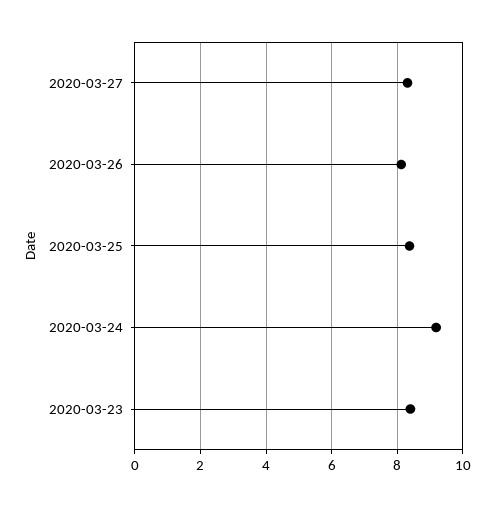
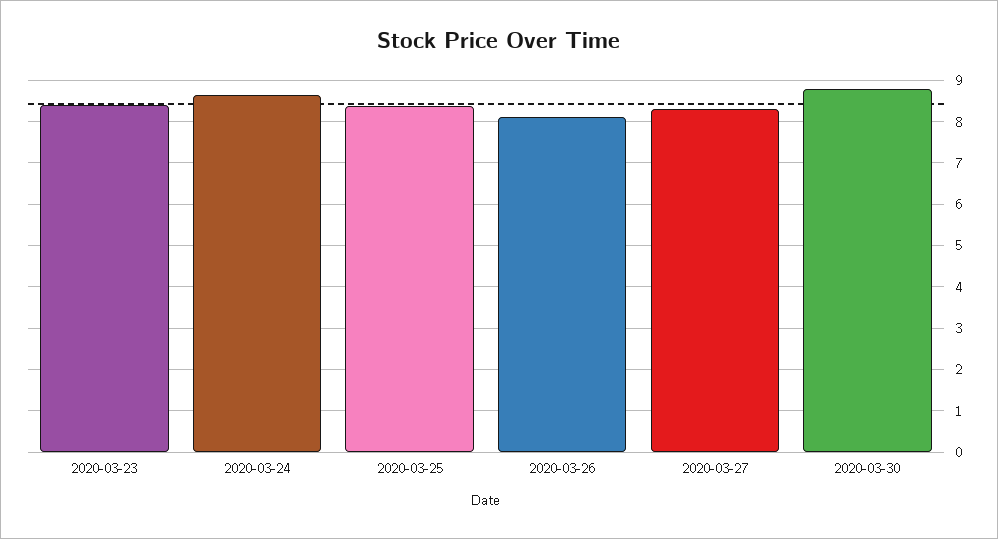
2020-03-24: 9.2 -> 8.6
2020-03-30: none -> 8.8

